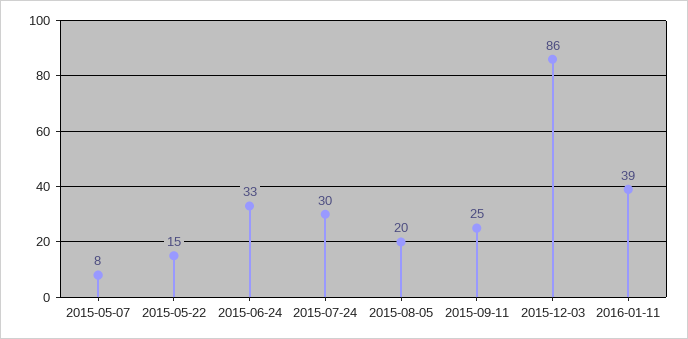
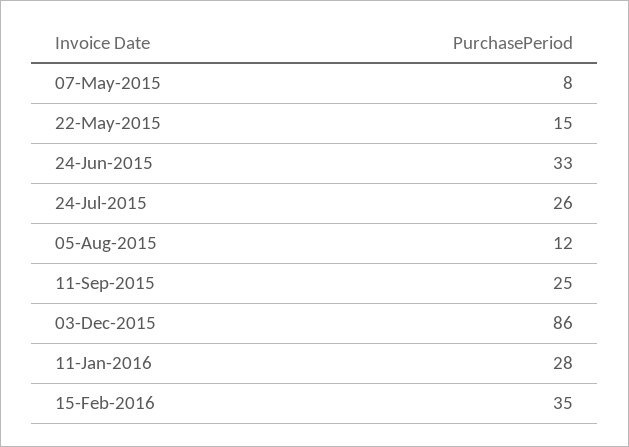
2015-07-24: 30 -> 26
2015-08-05: 20 -> 12
2016-01-11: 39 -> 28
15-Feb-2016: none -> 35

